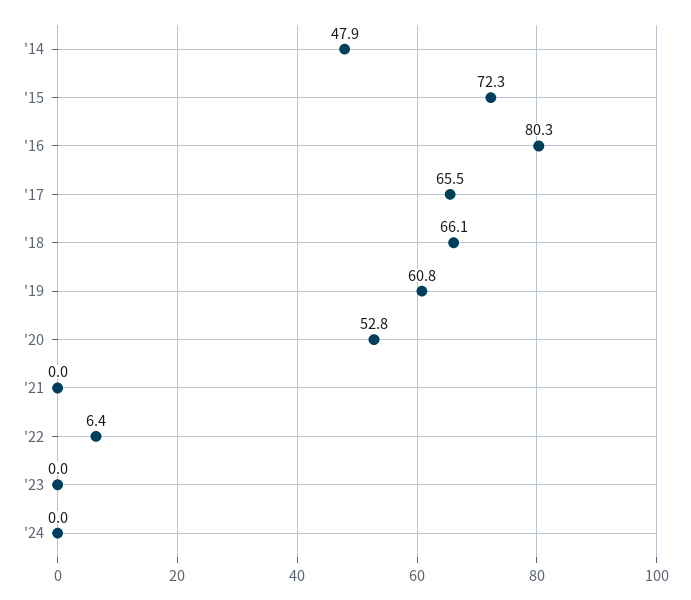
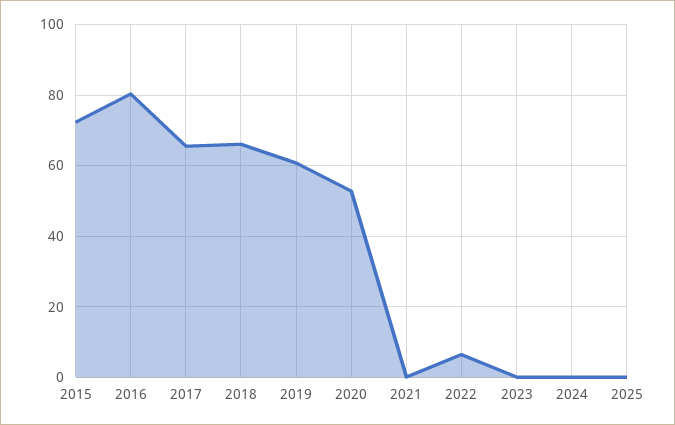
'14: 47.9 -> none
2025: none -> 0

